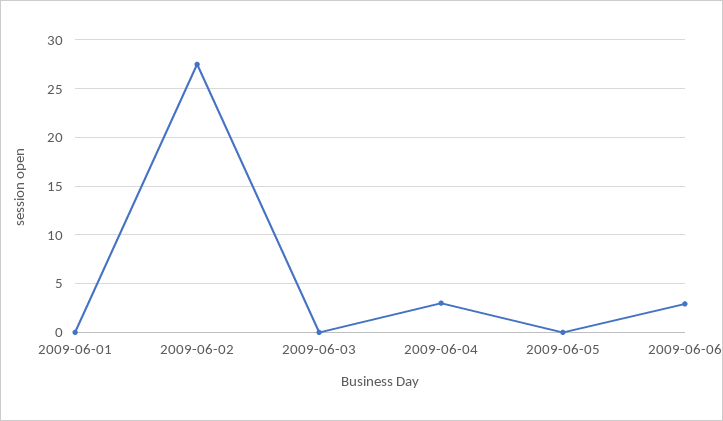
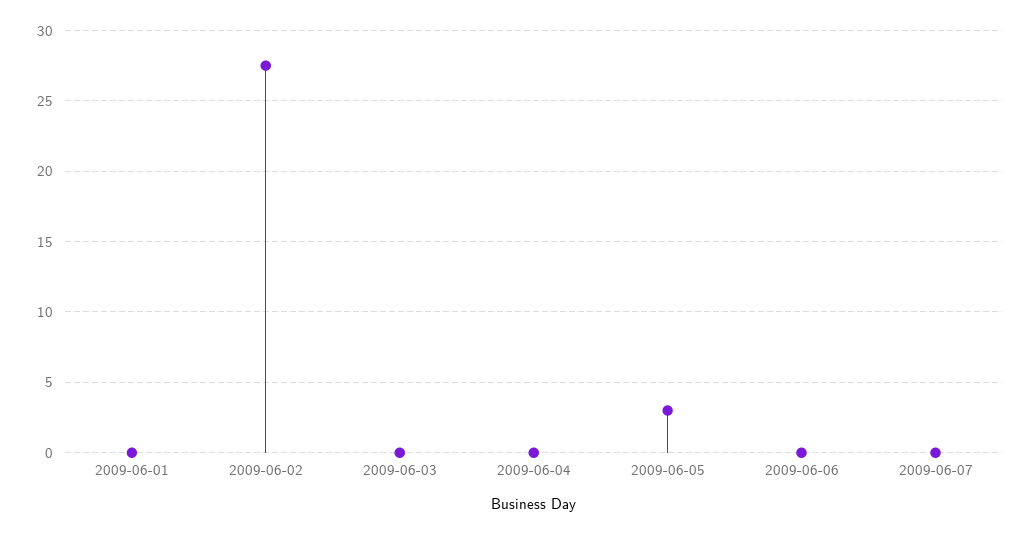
2009-06-04: 3 -> 0
2009-06-05: 0 -> 3
2009-06-06: 3 -> 0
2009-06-07: none -> 0

